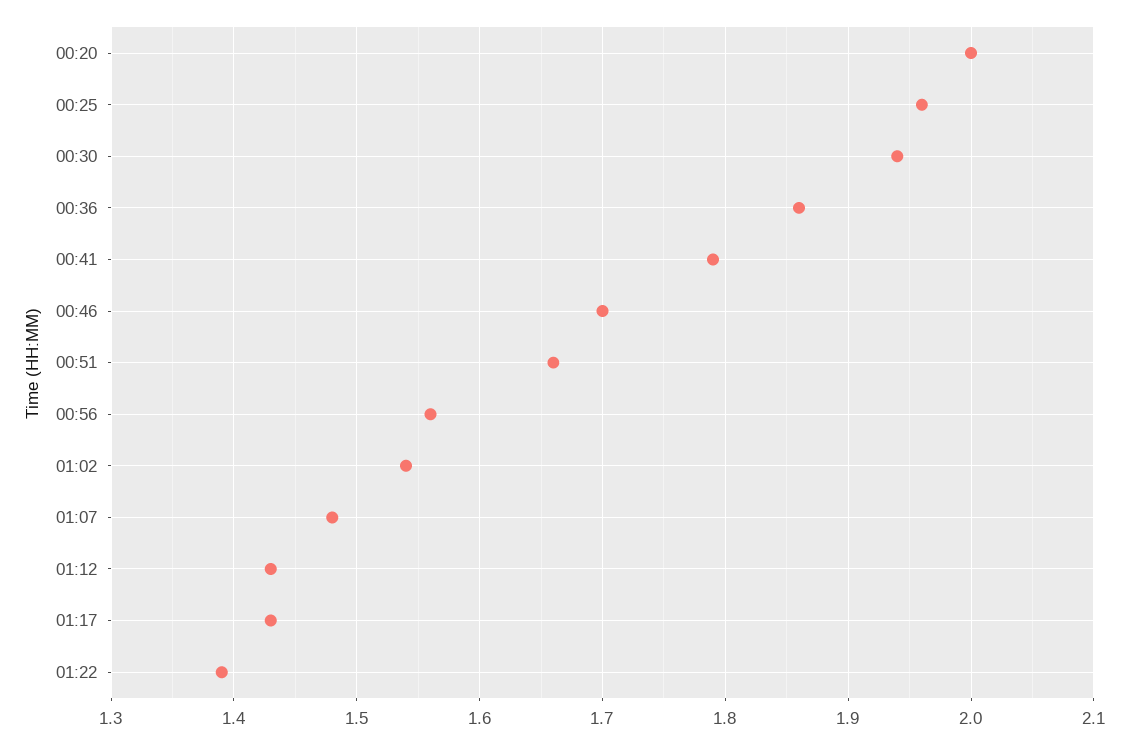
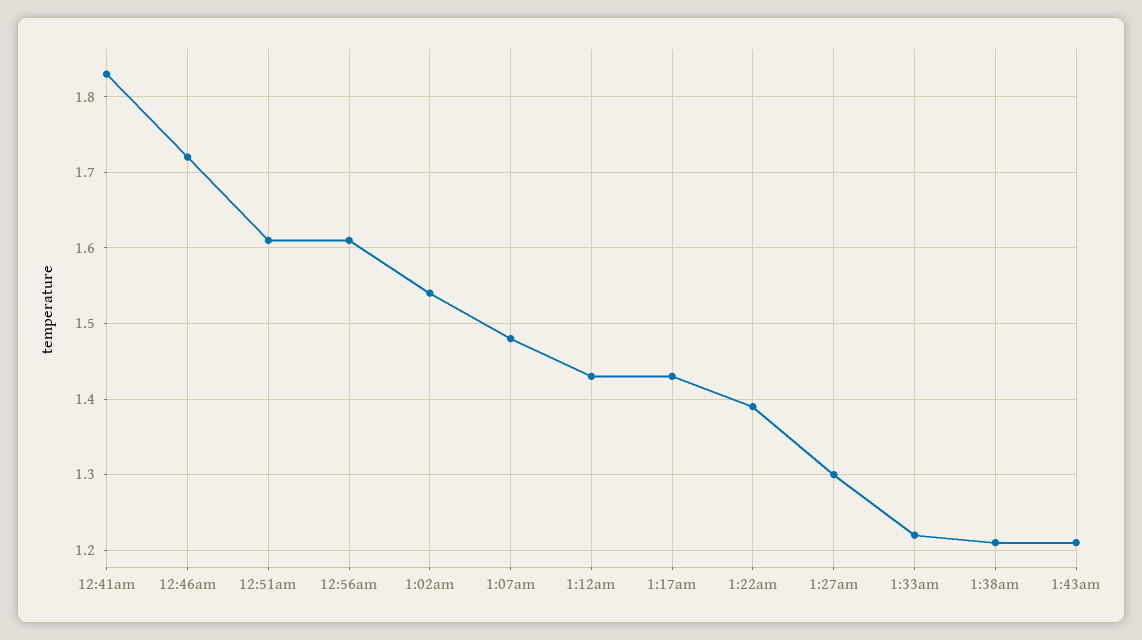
00:20: 2 -> none
00:25: 1.96 -> none
00:30: 1.94 -> none
00:36: 1.86 -> none
00:41: 1.79 -> 1.83
00:46: 1.7 -> 1.72
00:51: 1.66 -> 1.61
00:56: 1.56 -> 1.61
1:27am: none -> 1.3
1:33am: none -> 1.22
1:38am: none -> 1.21
1:43am: none -> 1.21

